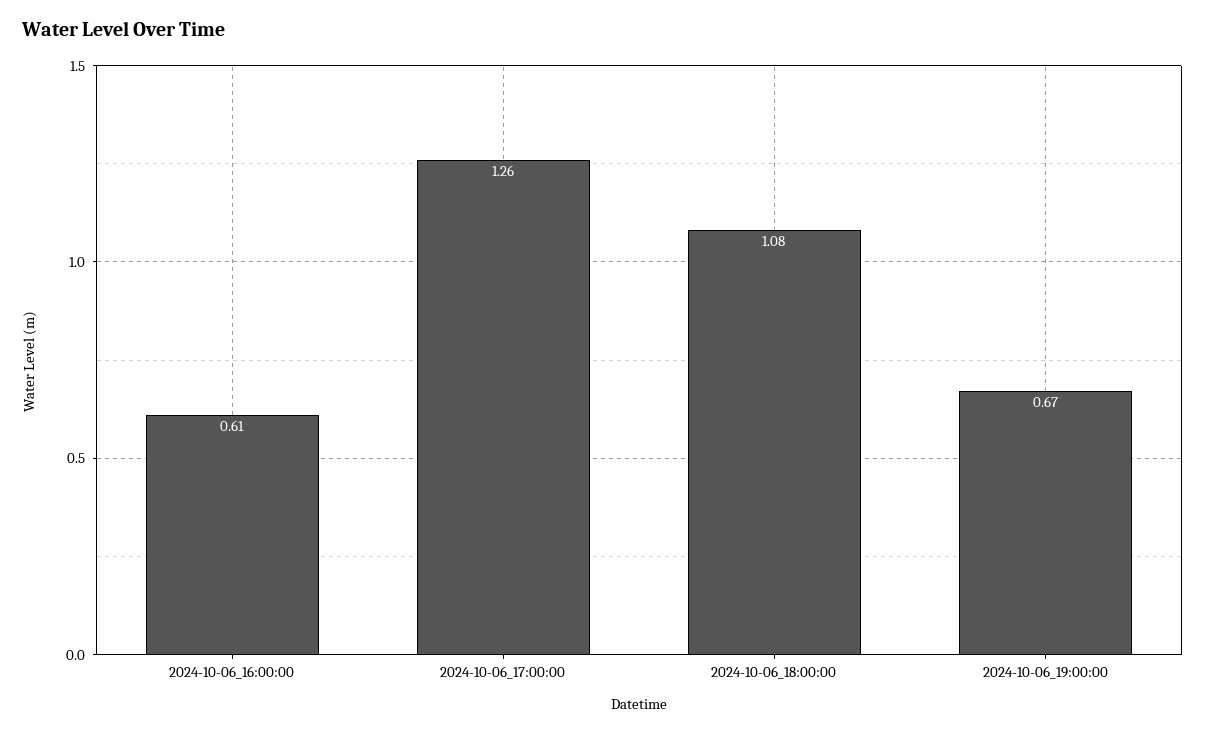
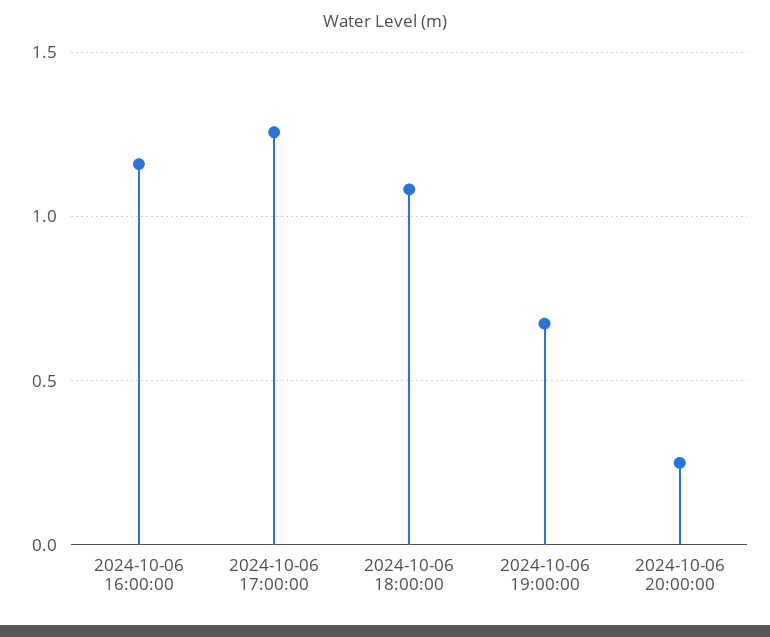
2024-10-06_16:00:00: 0.61 -> 1.15
2024-10-06 20:00:00: none -> 0.25

